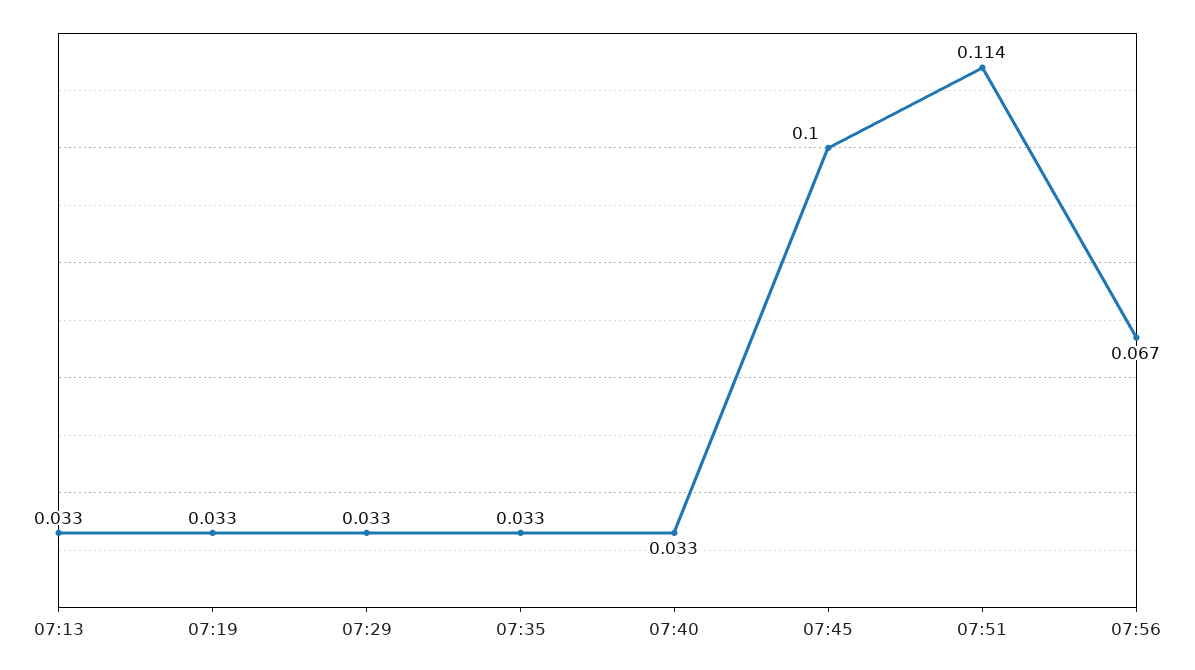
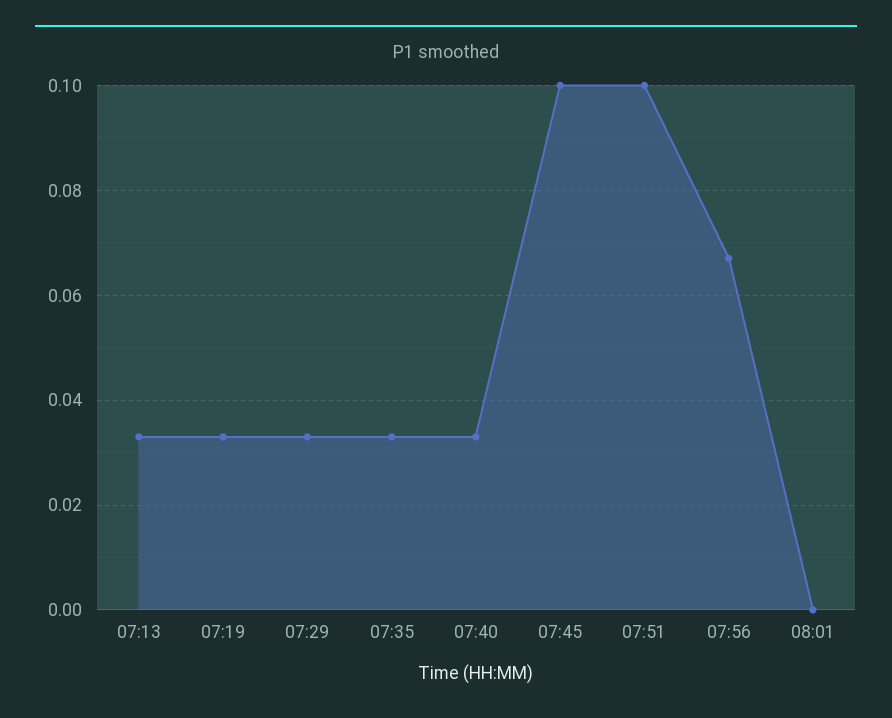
07:51: 0.114 -> 0.1
08:01: none -> 0

